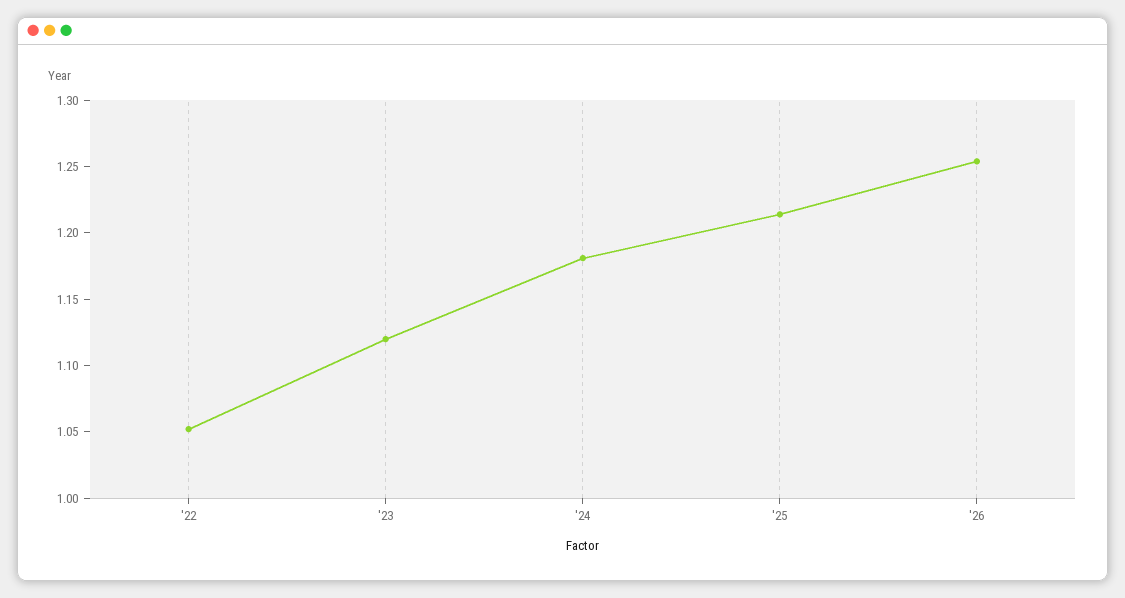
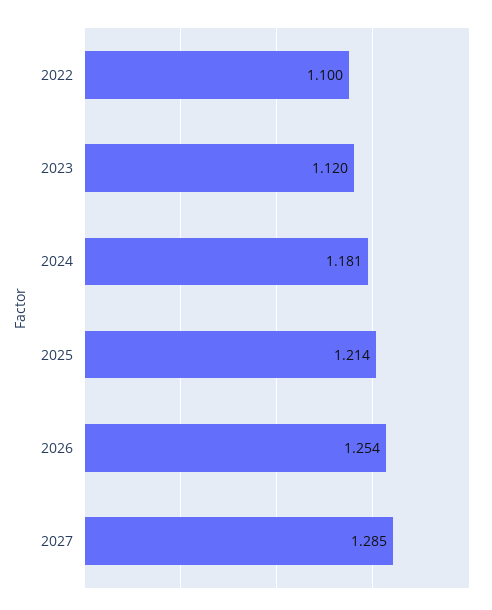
'22: 1.05 -> 1.1
2027: none -> 1.285

